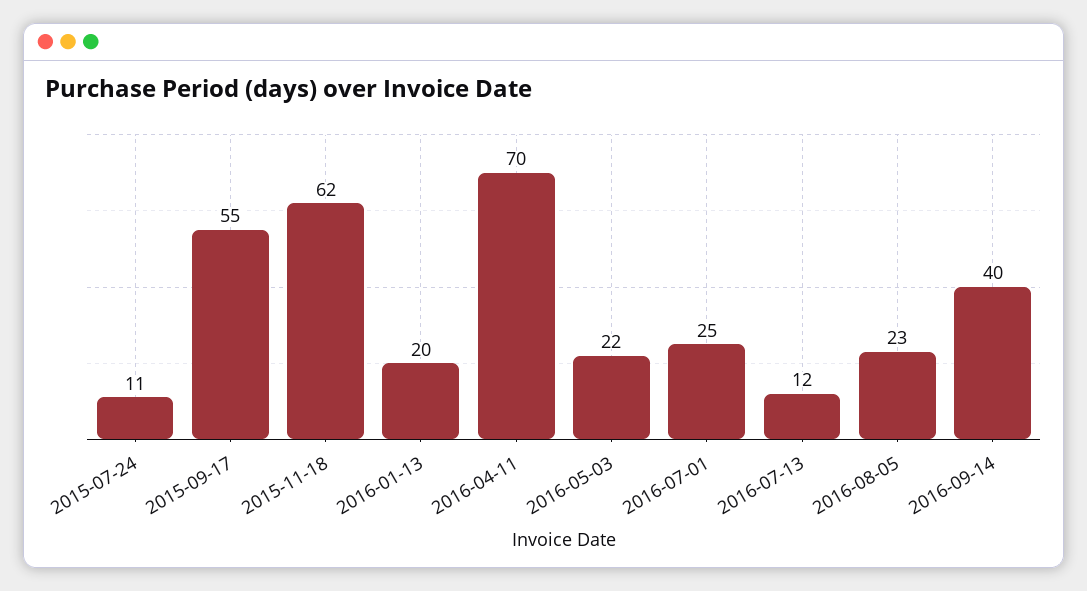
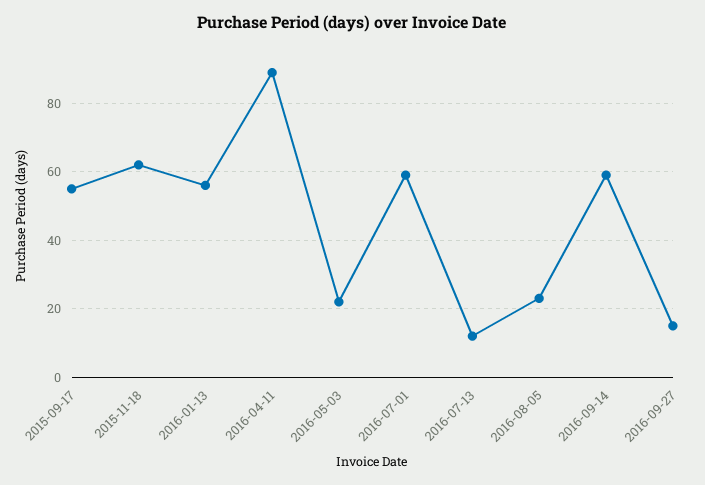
2015-07-24: 11 -> none
2016-01-13: 20 -> 55
2016-04-11: 70 -> 90
2016-07-01: 25 -> 60
2016-09-14: 40 -> 60
2016-09-27: none -> 15

